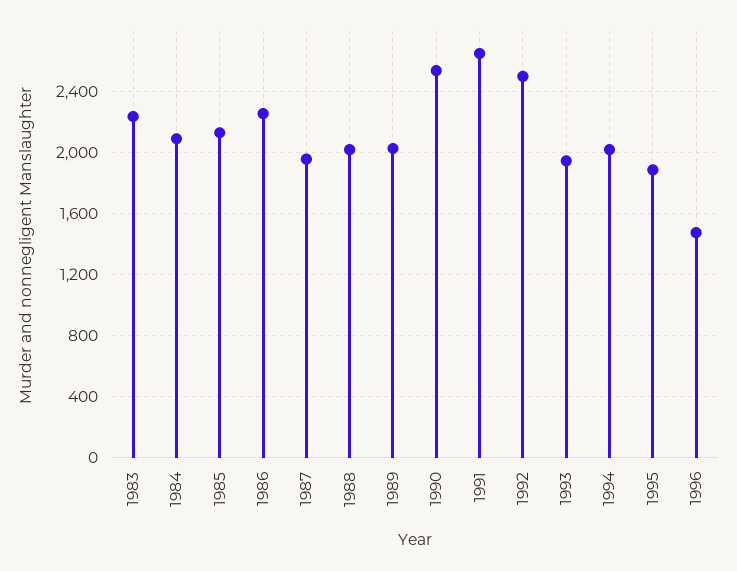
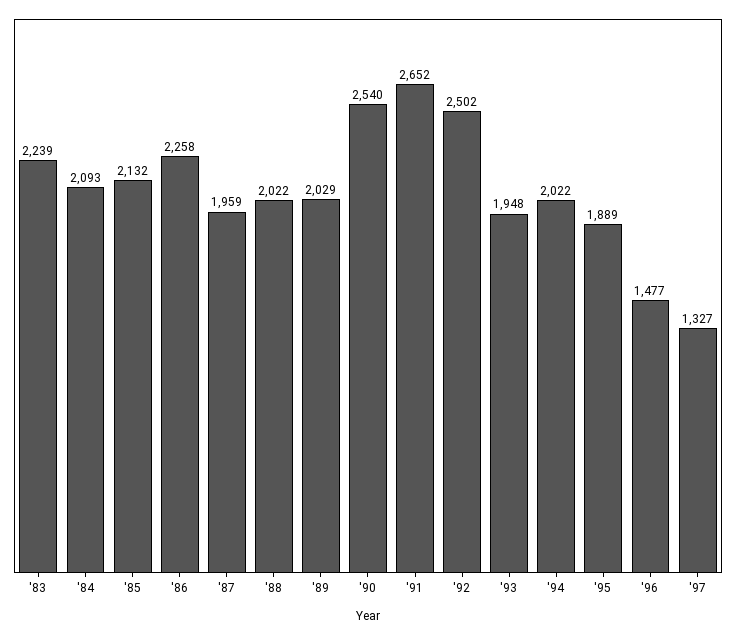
'97: none -> 1327

